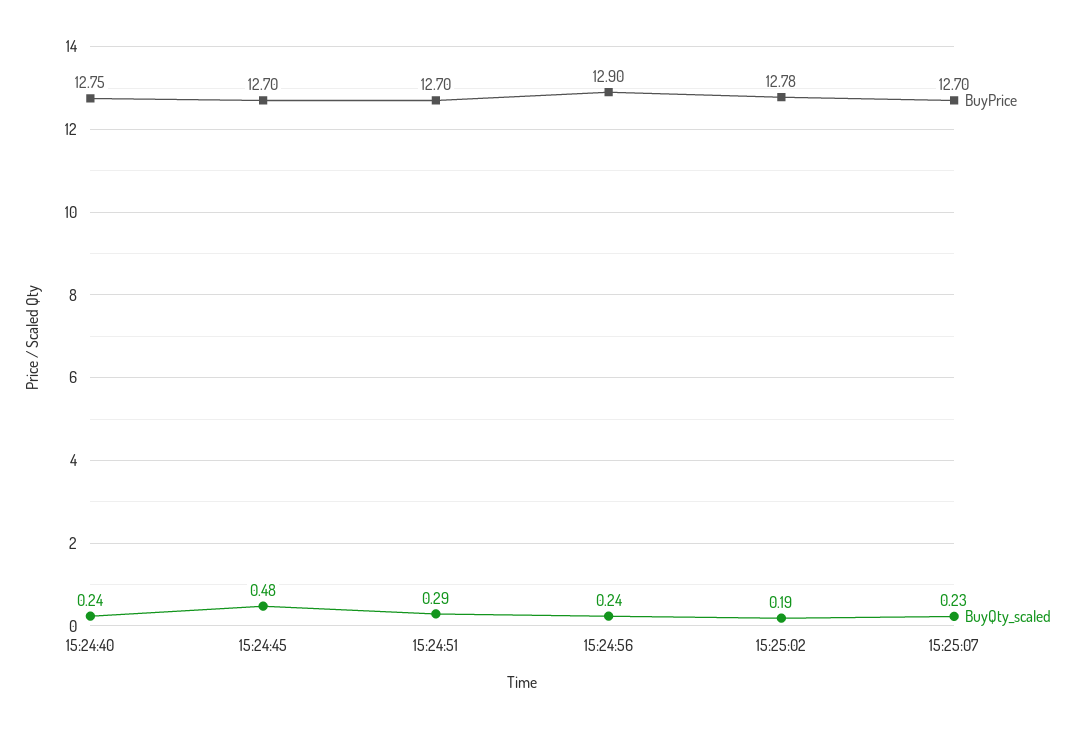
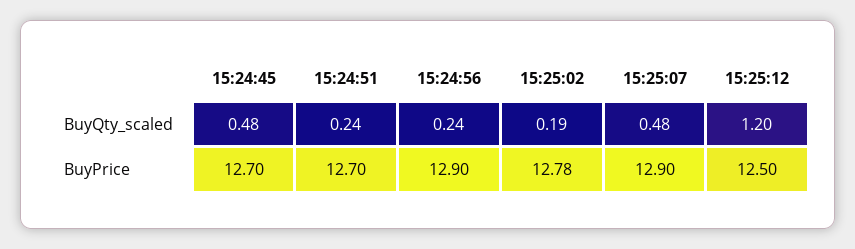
BuyPrice, 15:24:40: 12.75 -> none
BuyQty_scaled, 15:24:40: 0.24 -> none
BuyQty_scaled, 15:24:51: 0.29 -> 0.24
BuyPrice, 15:25:07: 12.7 -> 12.9
BuyQty_scaled, 15:25:07: 0.23 -> 0.48
BuyQty_scaled, 15:25:12: none -> 1.2
BuyPrice, 15:25:12: none -> 12.5

